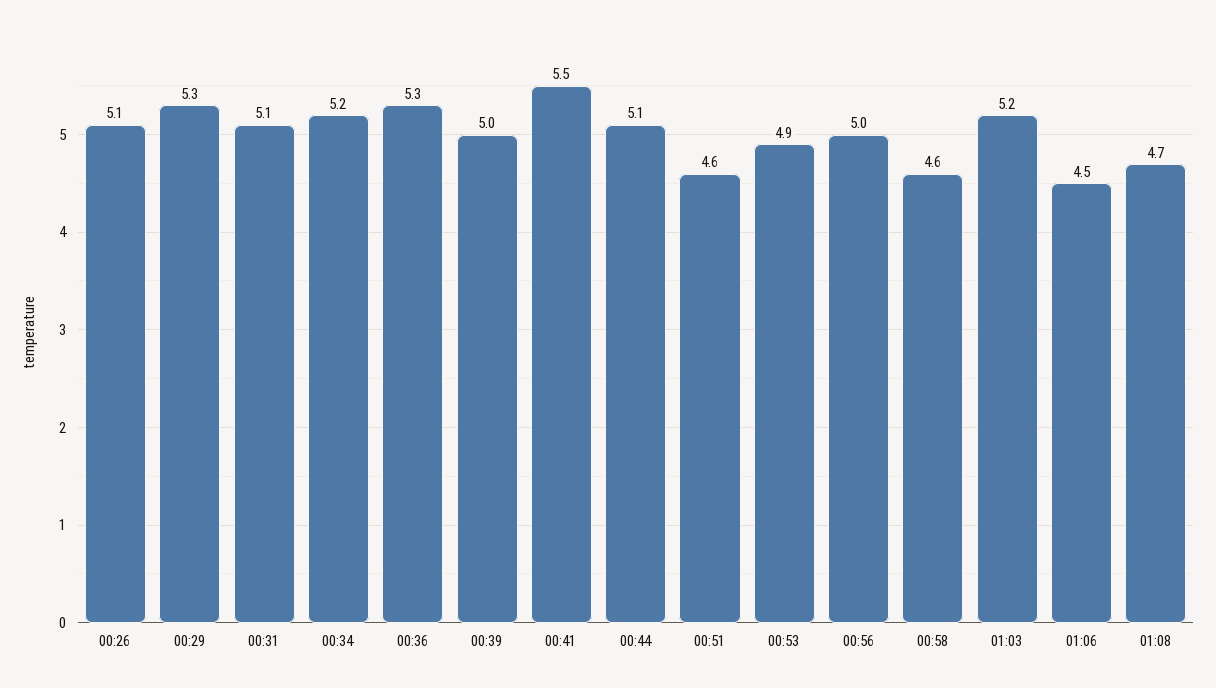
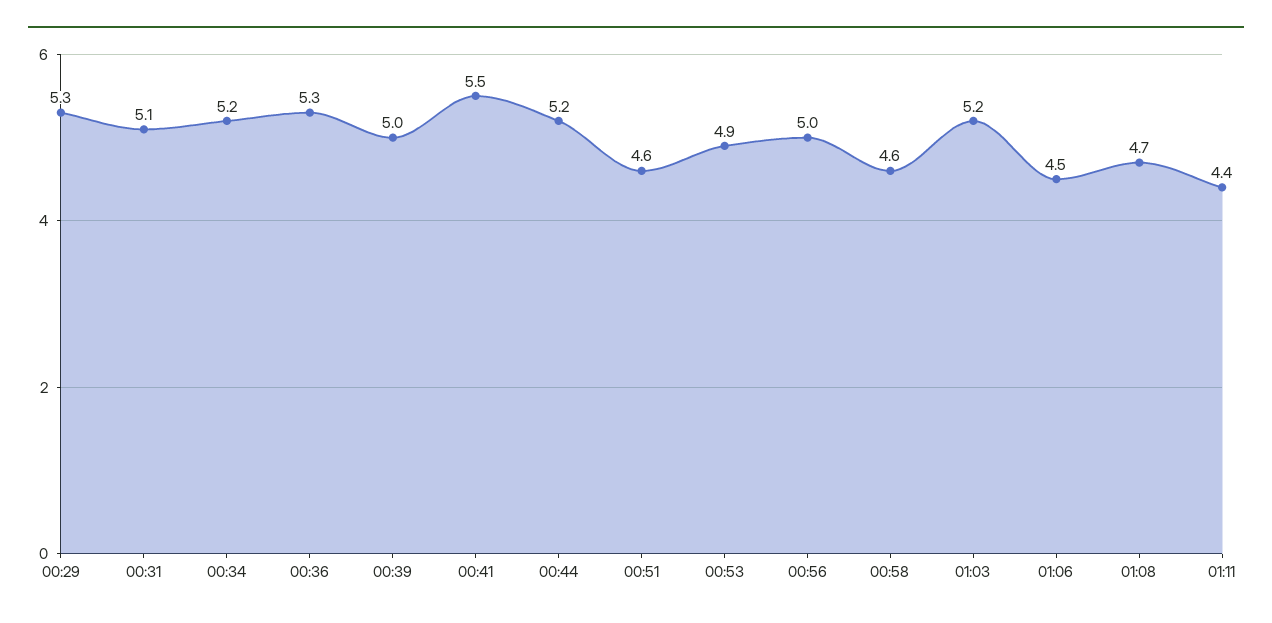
00:26: 5.1 -> none
00:44: 5.1 -> 5.2
01:11: none -> 4.4

